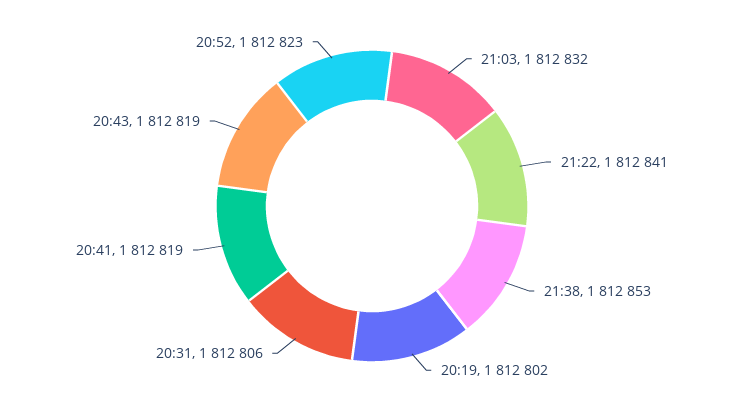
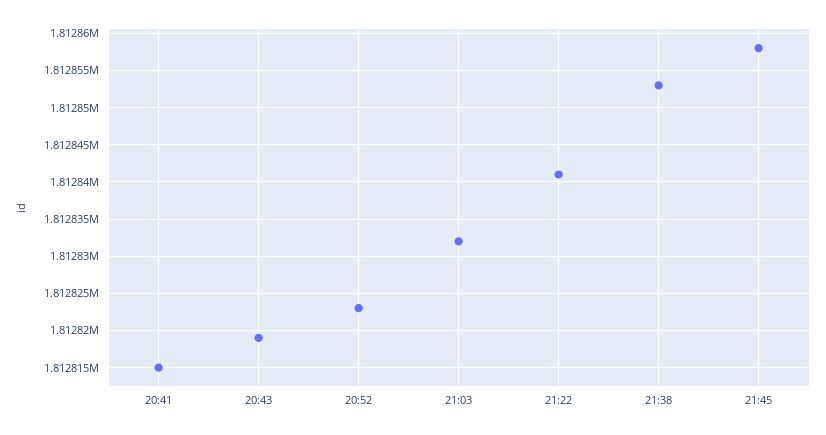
20:19: 1812802 -> none
20:31: 1812806 -> none
20:41: 1812819 -> 1812815
21:45: none -> 1812858

